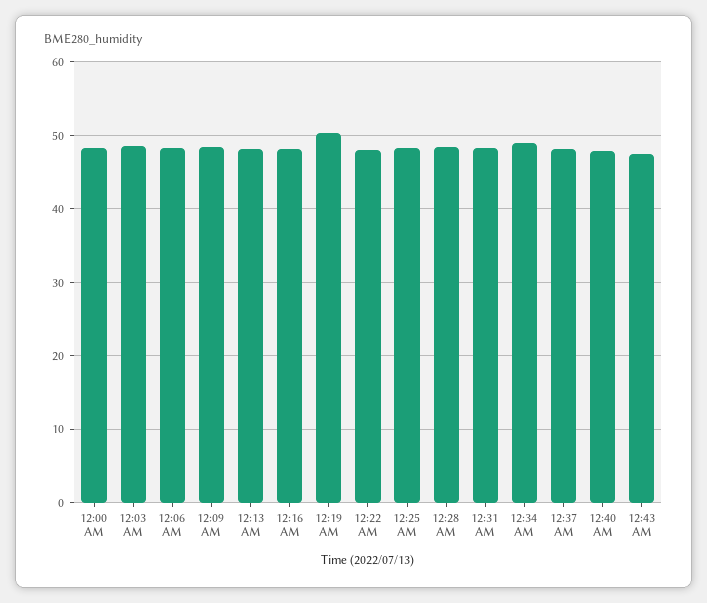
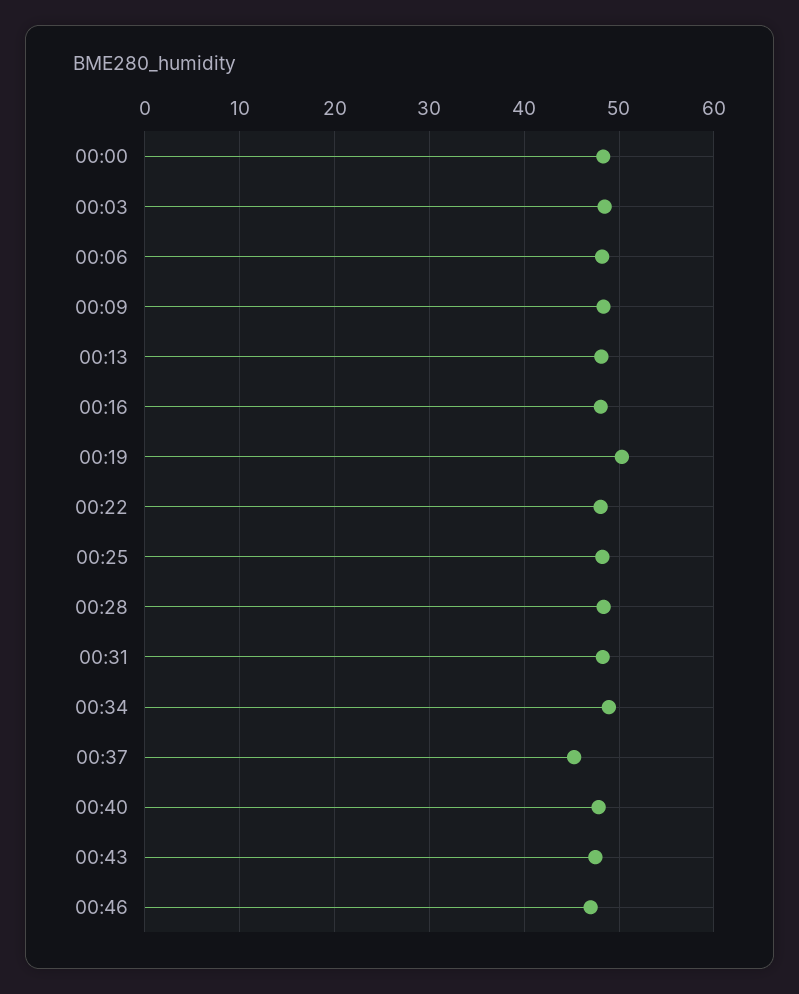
12:37 AM: 48 -> 45
00:46: none -> 47

